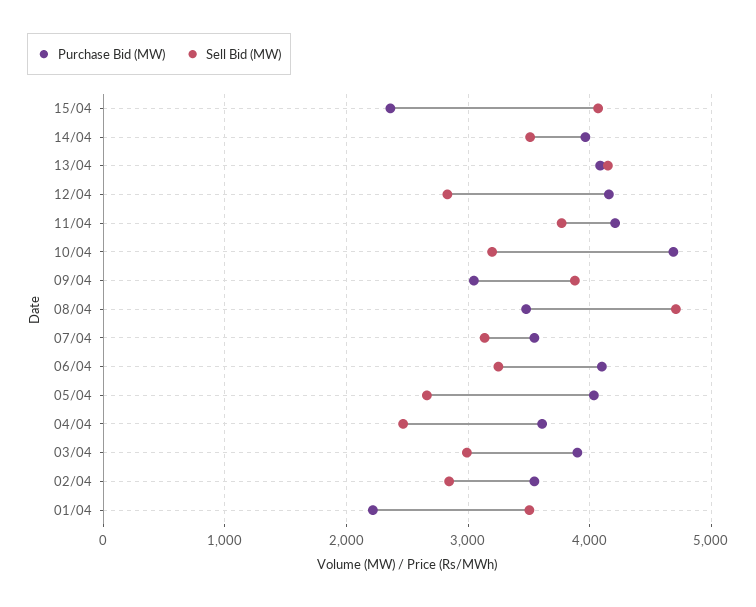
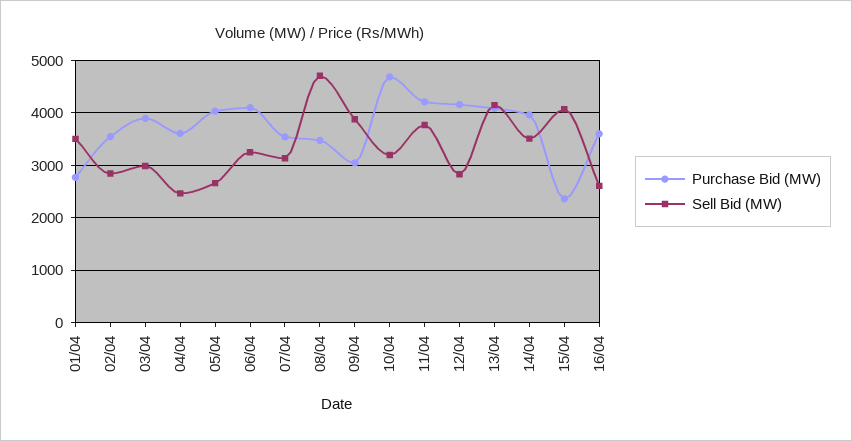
Purchase Bid (MW), 01/04: 2200 -> 2800
Purchase Bid (MW), 16/04: none -> 3600
Sell Bid (MW), 16/04: none -> 2600

